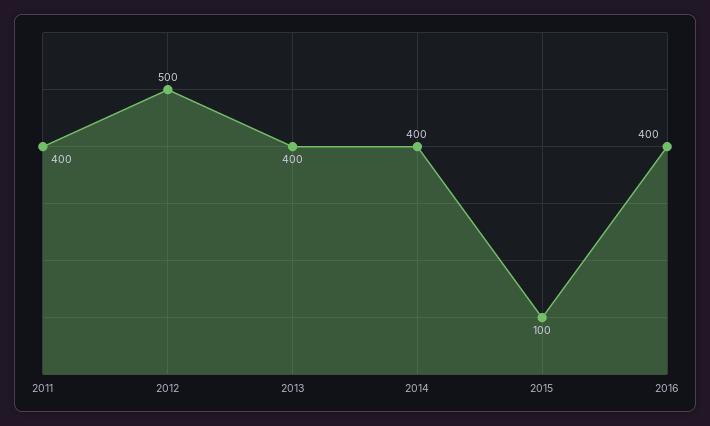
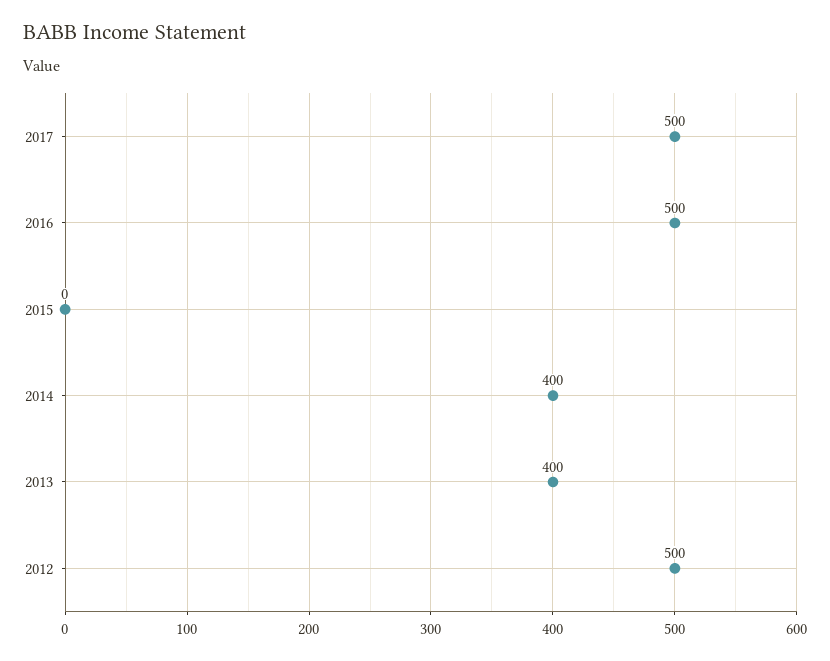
2011: 400 -> none
2015: 100 -> 0
2016: 400 -> 500
2017: none -> 500

